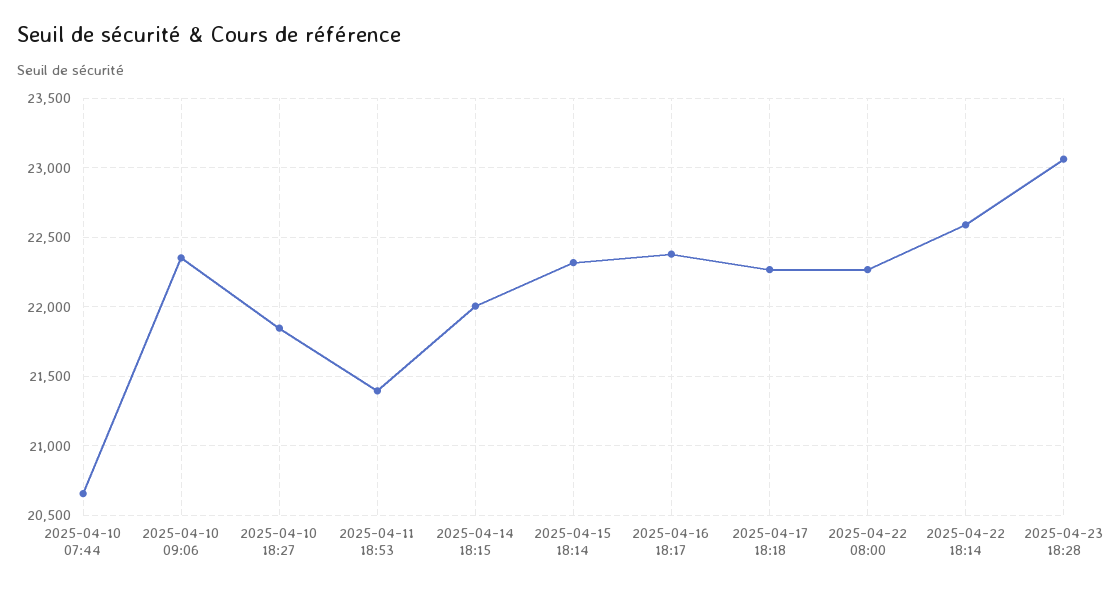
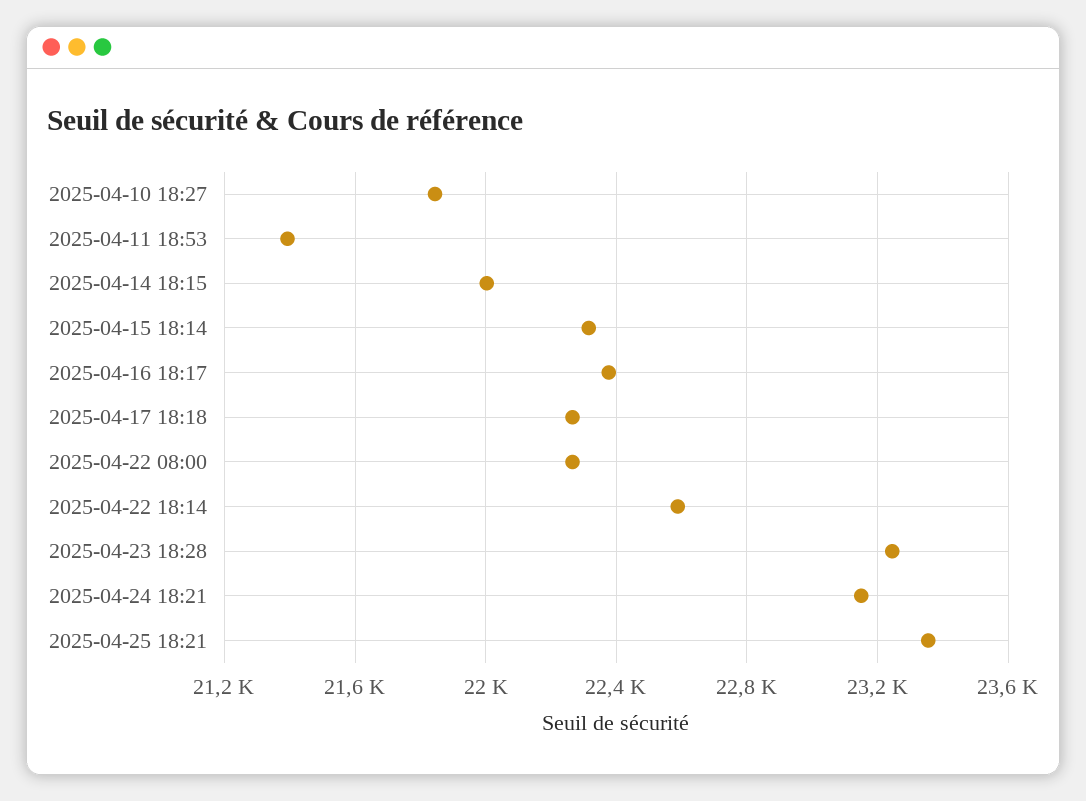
2025-04-10 07:44: 20650 -> none
2025-04-10 09:06: 22350 -> none
2025-04-23 18:28: 23050 -> 23250
2025-04-24 18:21: none -> 23150
2025-04-25 18:21: none -> 23350

